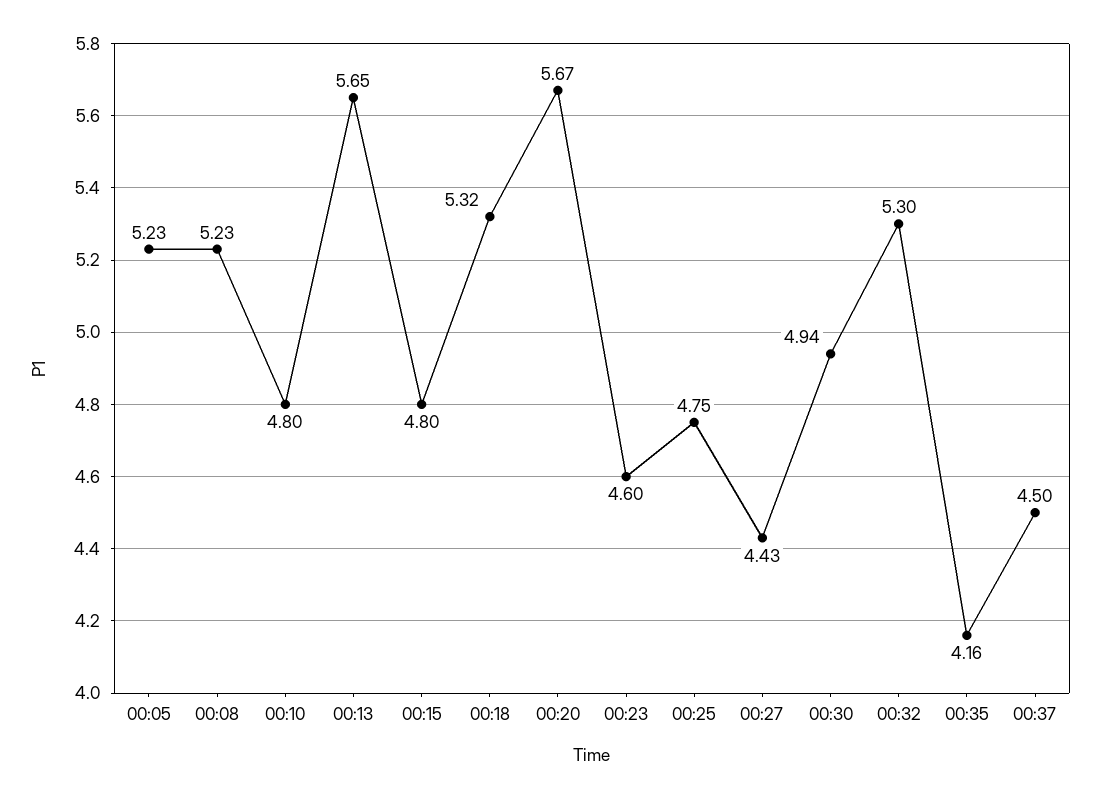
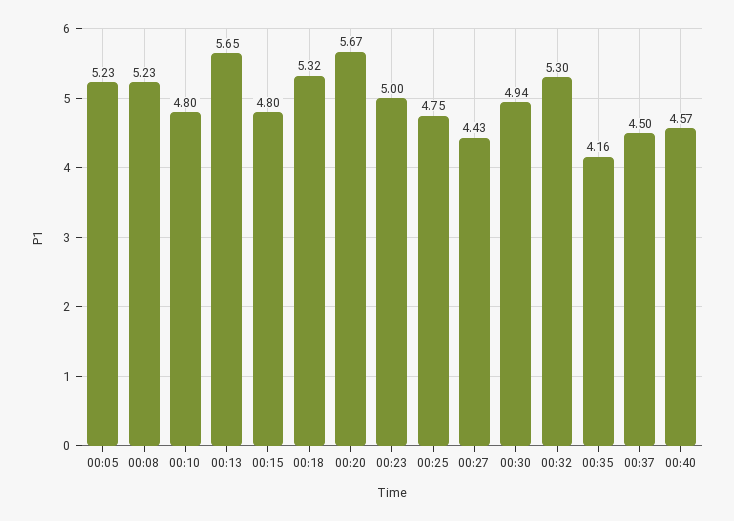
00:23: 4.6 -> 5
00:40: none -> 4.57

